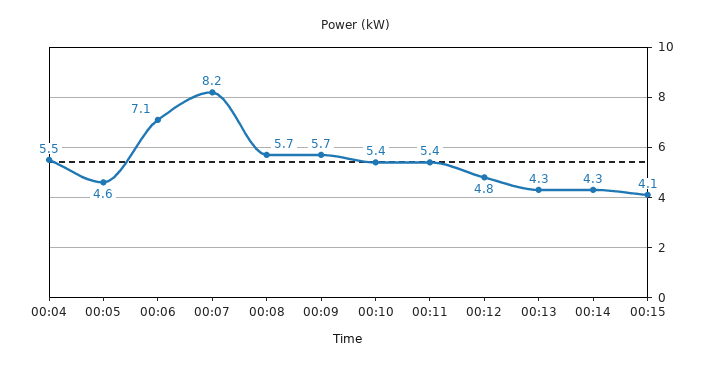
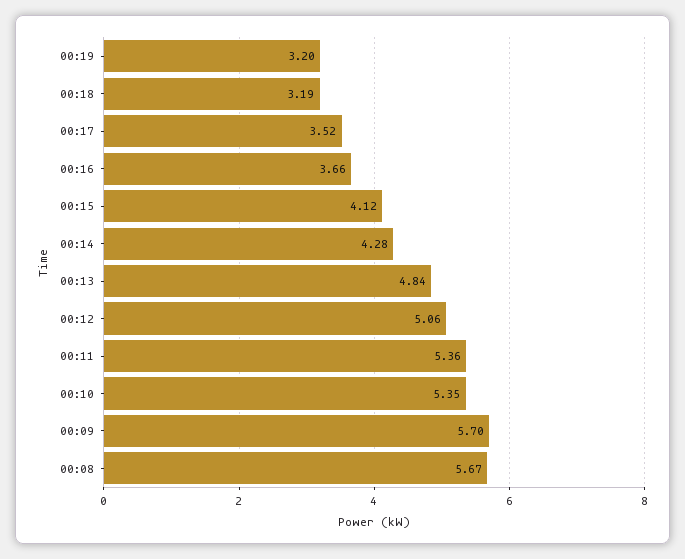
00:04: 5.5 -> none
00:05: 4.6 -> none
00:06: 7.1 -> none
00:07: 8.2 -> none
00:12: 4.8 -> 5.06
00:13: 4.3 -> 4.84
00:19: none -> 3.2
00:18: none -> 3.19
00:17: none -> 3.52
00:16: none -> 3.66

